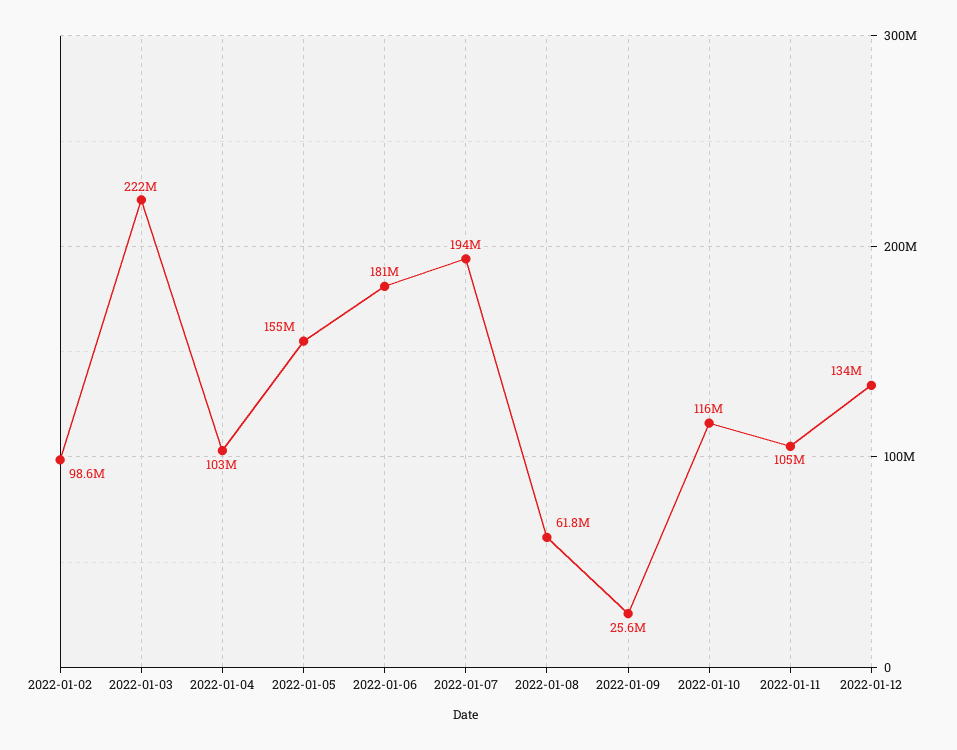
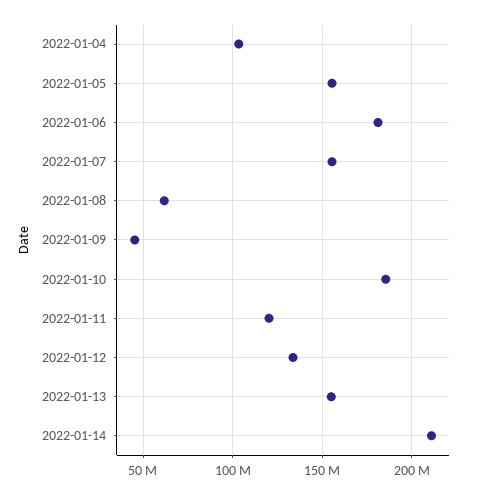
2022-01-02: 98600000 -> none
2022-01-03: 222000000 -> none
2022-01-07: 194000000 -> 155000000
2022-01-09: 25600000 -> 45000000
2022-01-10: 116000000 -> 185000000
2022-01-11: 105000000 -> 120000000
2022-01-13: none -> 155000000
2022-01-14: none -> 210000000

